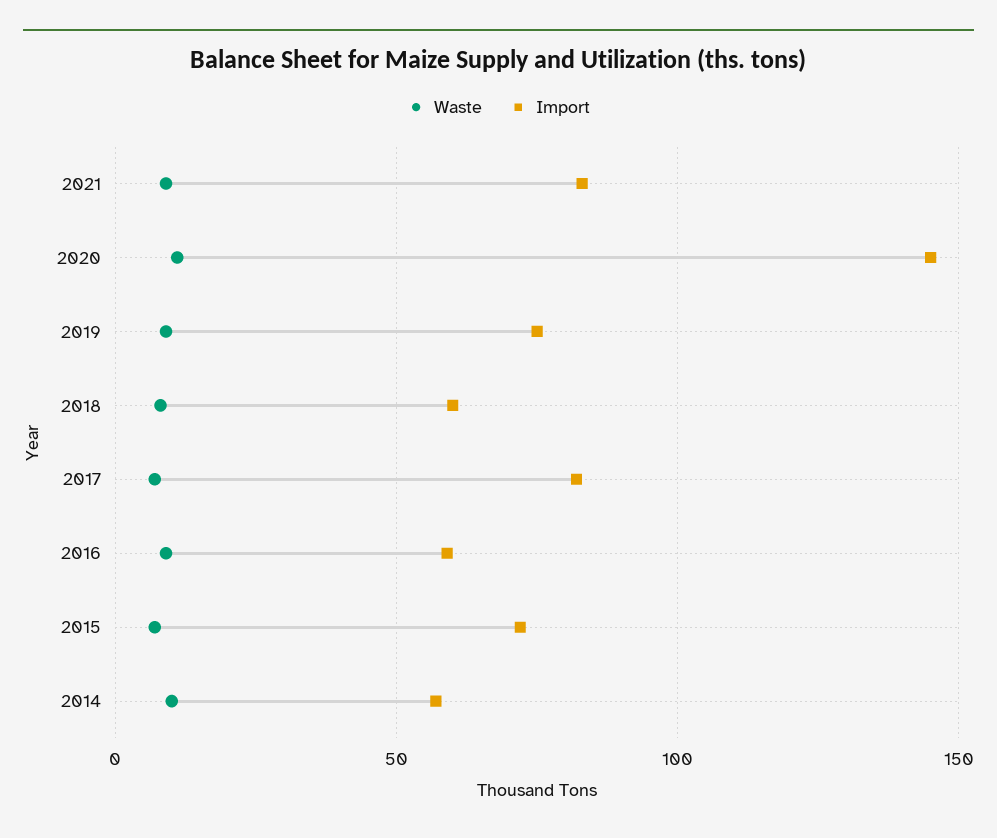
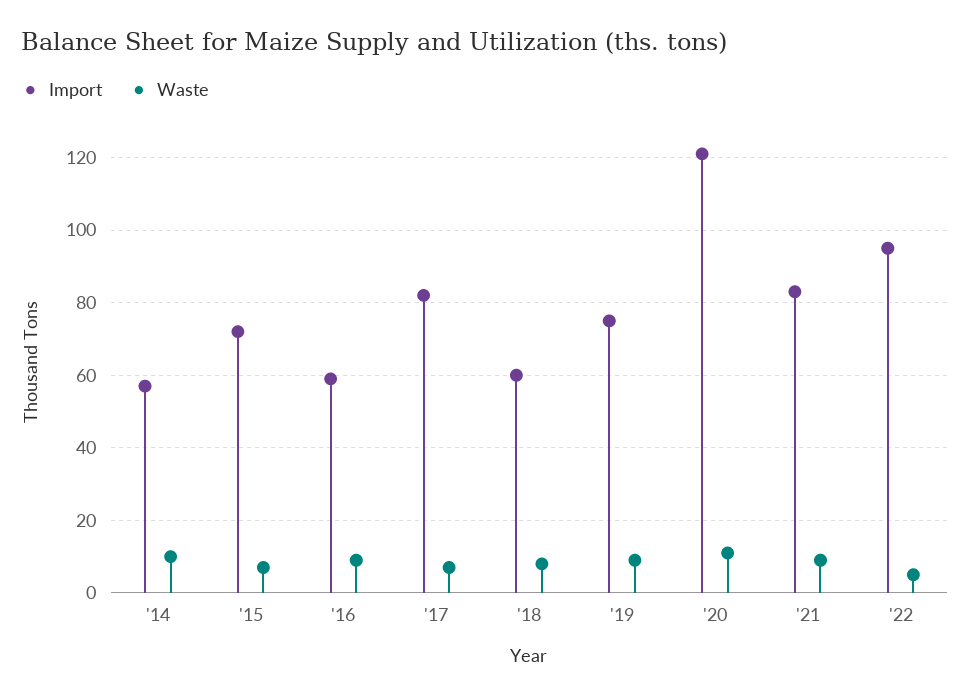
Import, 2020: 145 -> 120
Import, '22: none -> 95
Waste, '22: none -> 5

